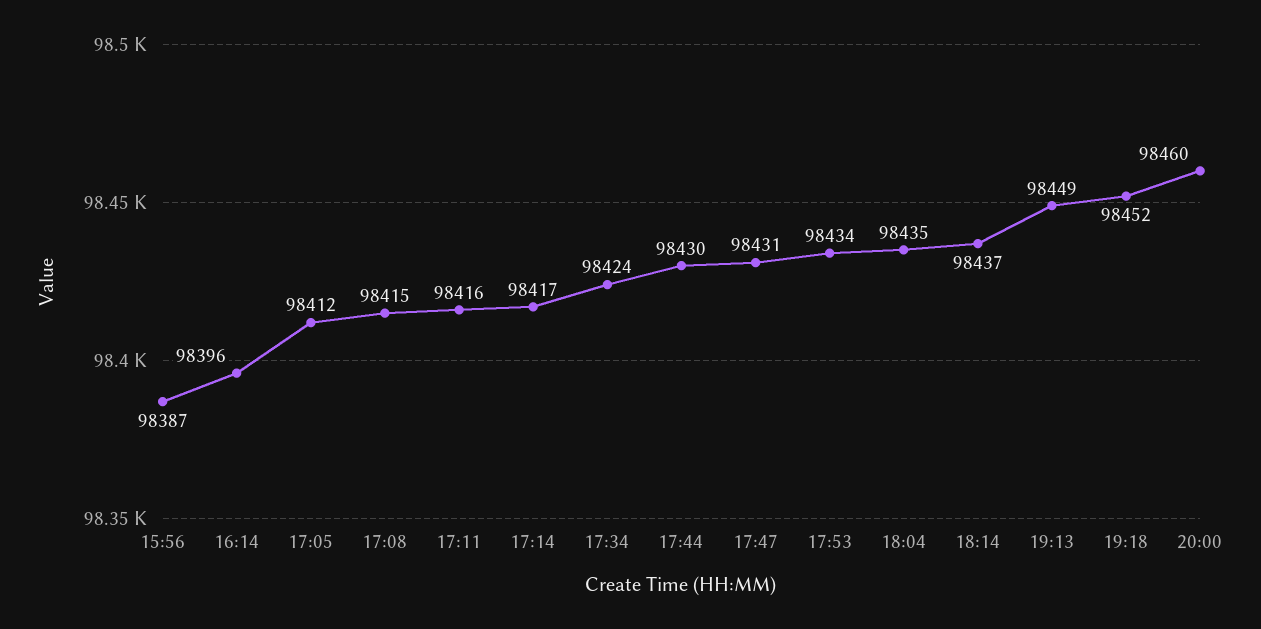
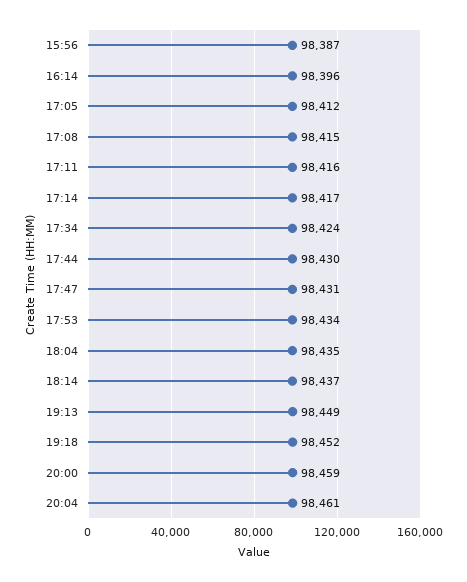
20:00: 98460 -> 98459
20:04: none -> 98461

